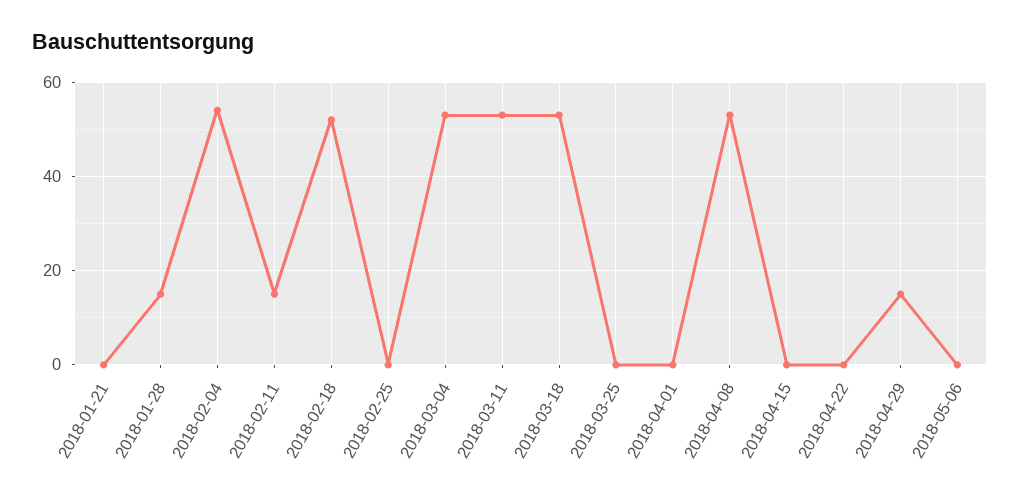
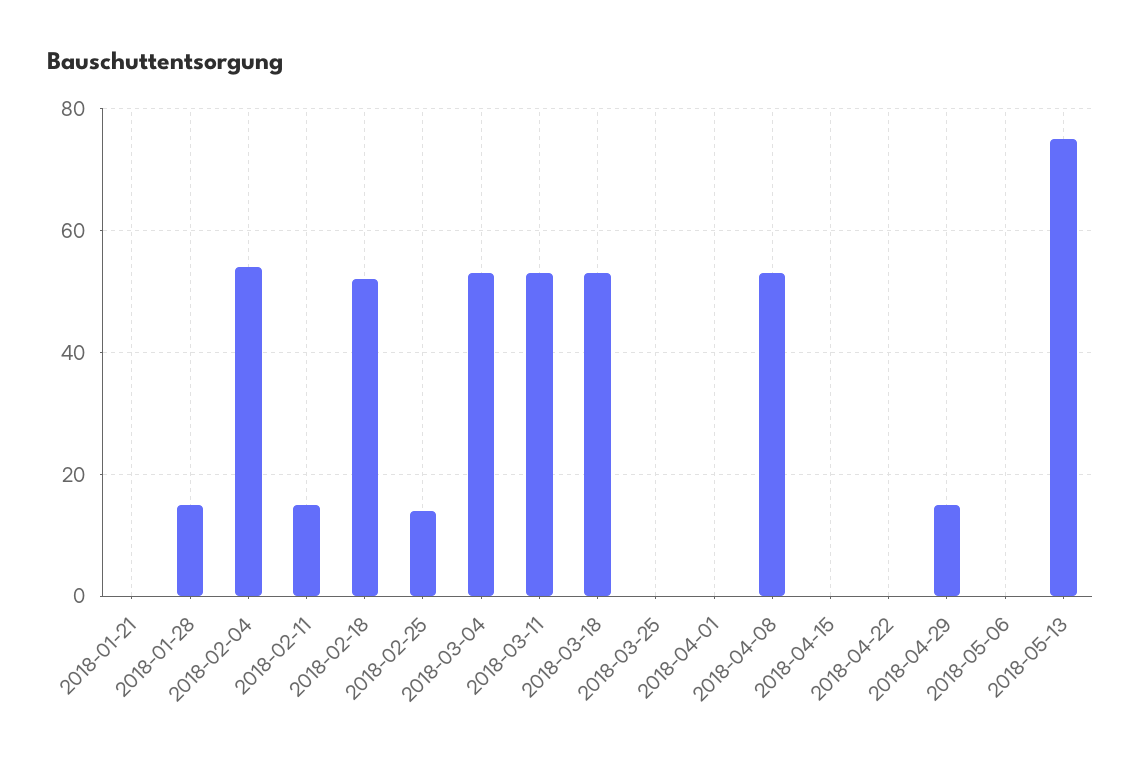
2018-02-25: 0 -> 15
2018-05-13: none -> 75

